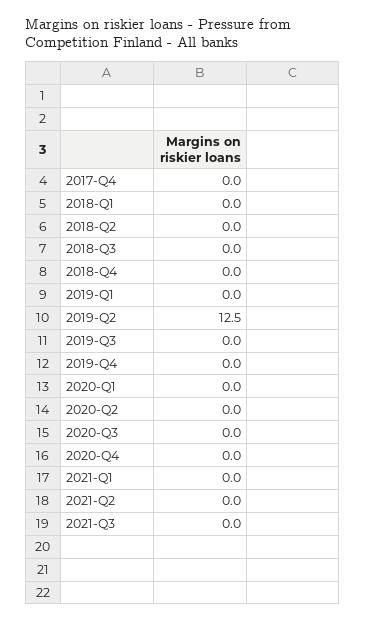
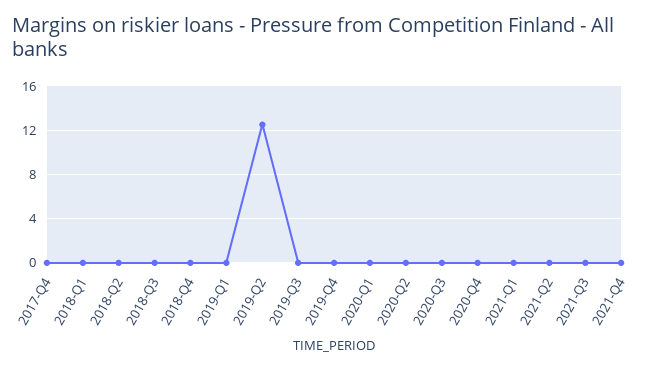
2021-Q4: none -> 0

